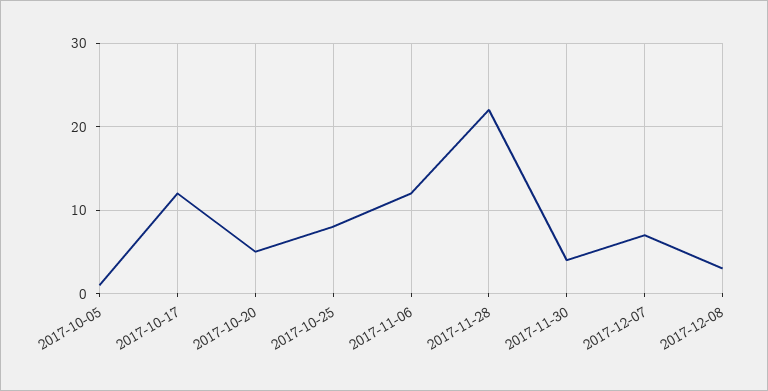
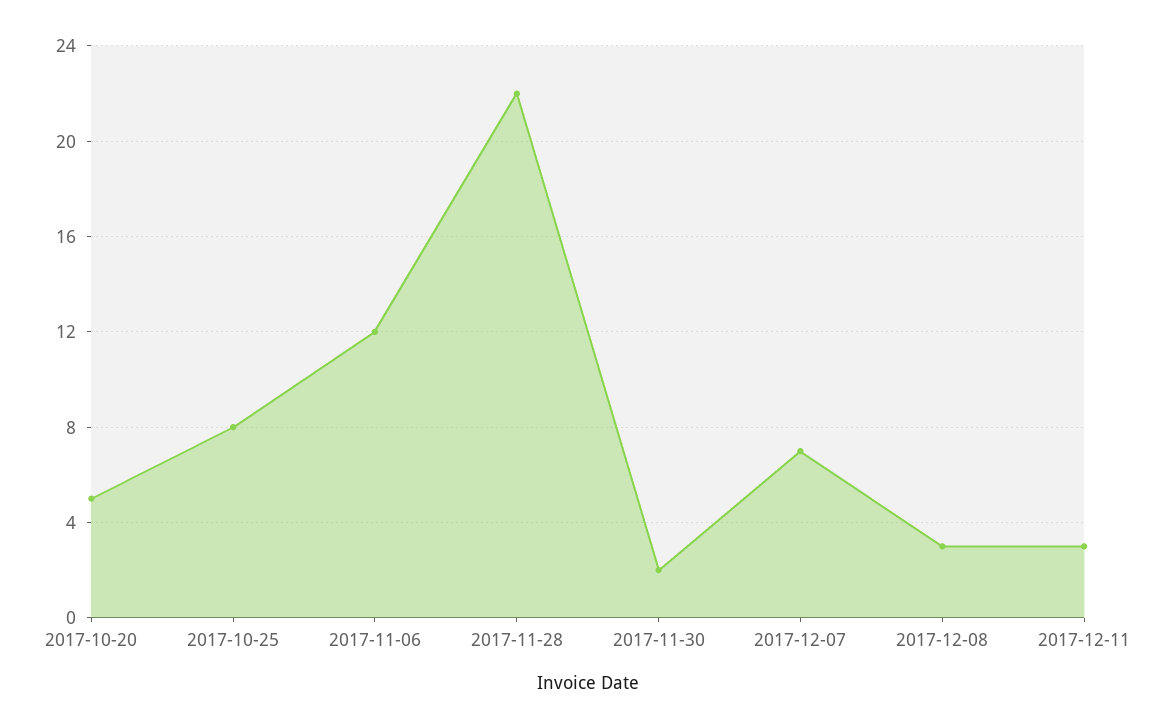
2017-10-05: 1 -> none
2017-10-17: 12 -> none
2017-11-30: 4 -> 2
2017-12-11: none -> 3

